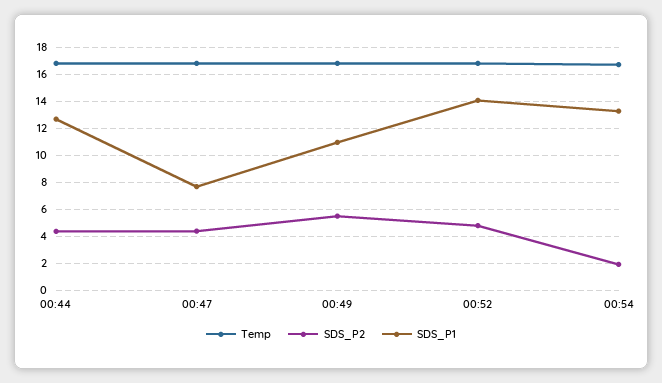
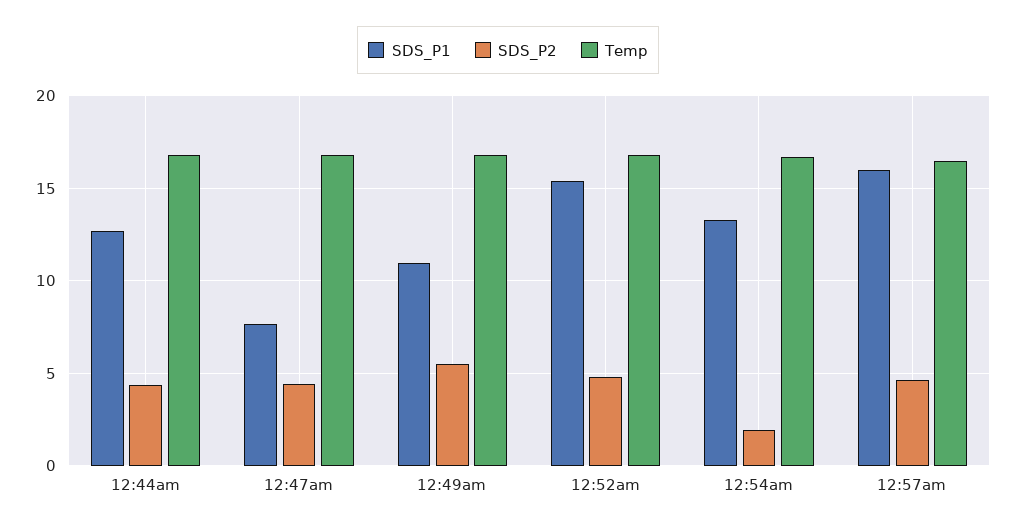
SDS_P1, 00:52: 14 -> 15.5
SDS_P1, 12:57am: none -> 16
SDS_P2, 12:57am: none -> 4.5
Temp, 12:57am: none -> 16.5

